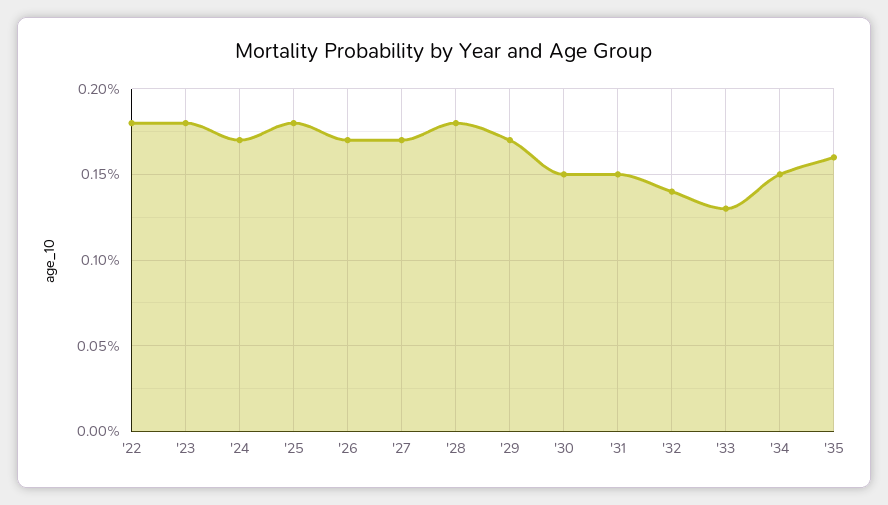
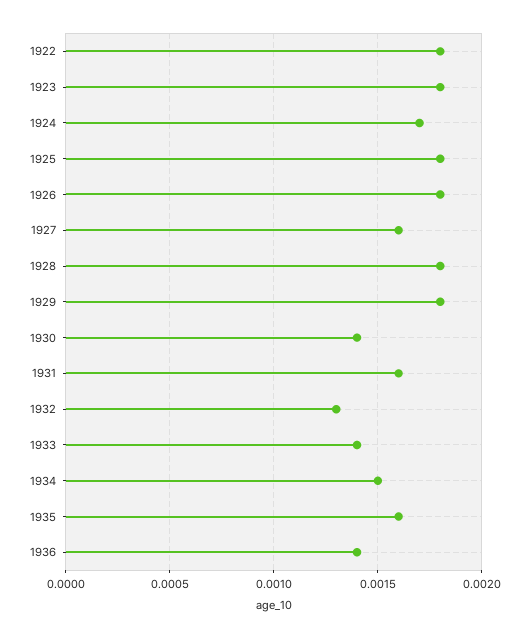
'26: 0.0017 -> 0.0018
'27: 0.0017 -> 0.0016
'29: 0.0017 -> 0.0018
'30: 0.0015 -> 0.0014
'31: 0.0015 -> 0.0016
'32: 0.0014 -> 0.0013
'33: 0.0013 -> 0.0014
1936: none -> 0.0014

